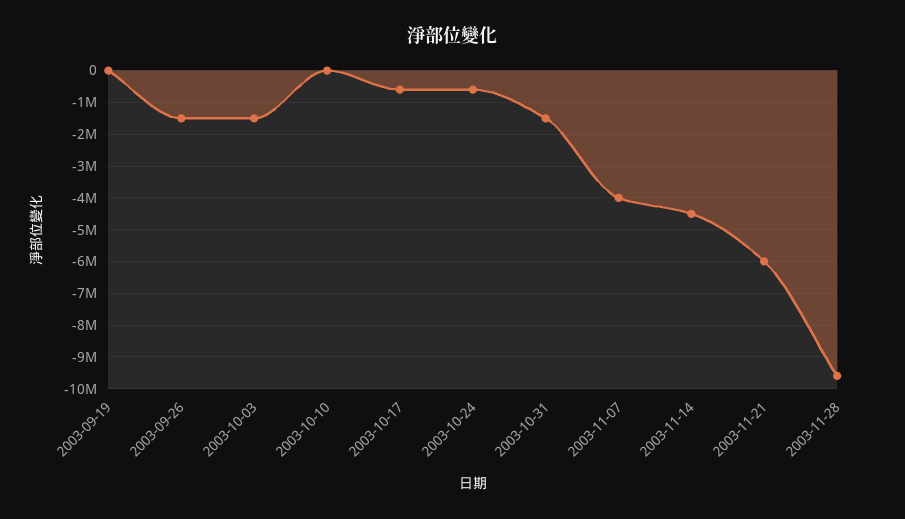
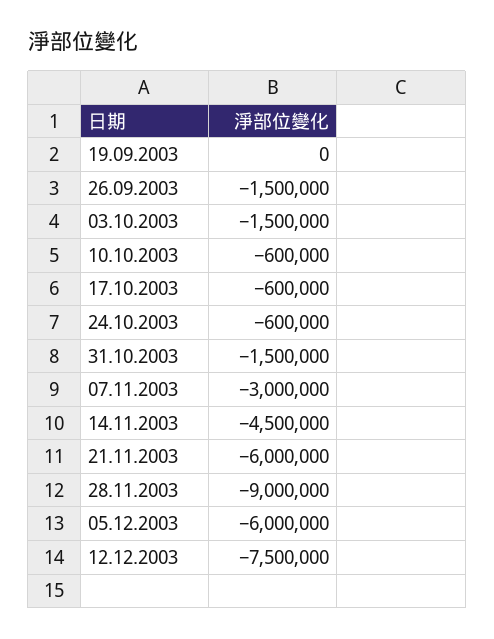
2003-10-10: 0 -> -600000
2003-11-07: -4000000 -> -3000000
2003-11-28: -9600000 -> -9000000
05.12.2003: none -> -6000000
12.12.2003: none -> -7500000

